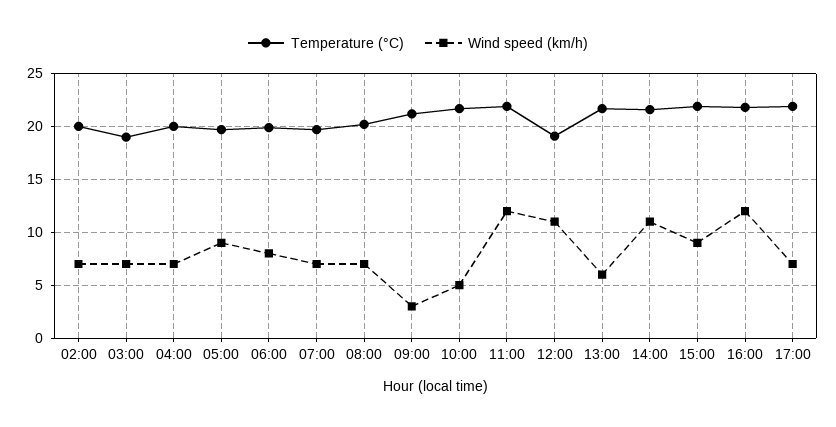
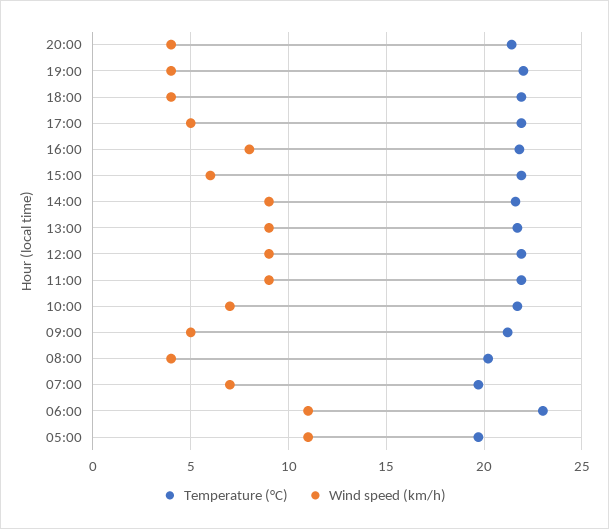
Temperature (°C), 02:00: 20 -> none
Wind speed (km/h), 02:00: 7 -> none
Temperature (°C), 03:00: 19 -> none
Wind speed (km/h), 03:00: 7 -> none
Temperature (°C), 04:00: 20 -> none
Wind speed (km/h), 04:00: 7 -> none
Wind speed (km/h), 05:00: 9 -> 11
Temperature (°C), 06:00: 20 -> 23
Wind speed (km/h), 06:00: 8 -> 11
Wind speed (km/h), 08:00: 7 -> 4
Wind speed (km/h), 09:00: 3 -> 5
Wind speed (km/h), 10:00: 5 -> 7
Wind speed (km/h), 11:00: 12 -> 9
Temperature (°C), 12:00: 19 -> 22
Wind speed (km/h), 12:00: 11 -> 9
Wind speed (km/h), 13:00: 6 -> 9
Wind speed (km/h), 14:00: 11 -> 9
Wind speed (km/h), 15:00: 9 -> 6
Wind speed (km/h), 16:00: 12 -> 8
Wind speed (km/h), 17:00: 7 -> 5
Temperature (°C), 20:00: none -> 21.5
Wind speed (km/h), 20:00: none -> 4
Temperature (°C), 19:00: none -> 22
Wind speed (km/h), 19:00: none -> 4
Temperature (°C), 18:00: none -> 22
Wind speed (km/h), 18:00: none -> 4

